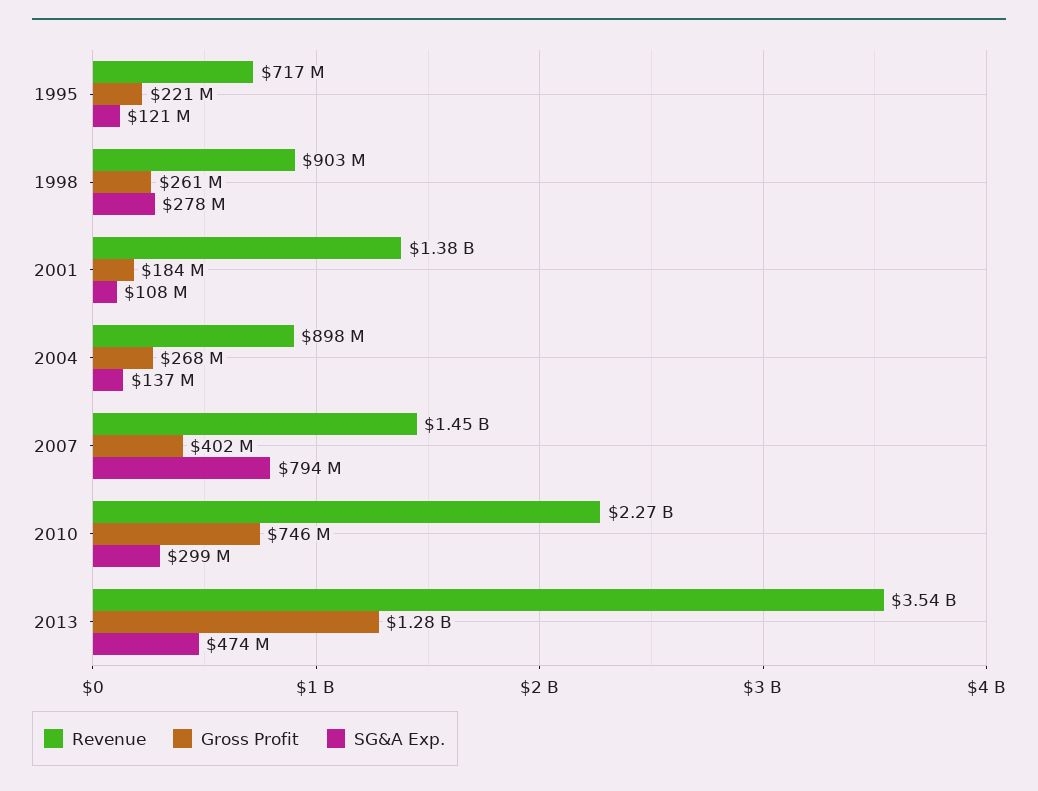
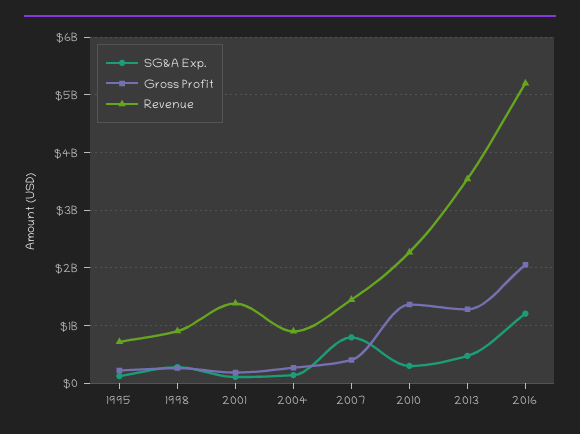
Gross Profit, 2010: 746000000 -> 1400000000
SG&A Exp., 2016: none -> 1200000000
Gross Profit, 2016: none -> 2000000000
Revenue, 2016: none -> 5200000000

